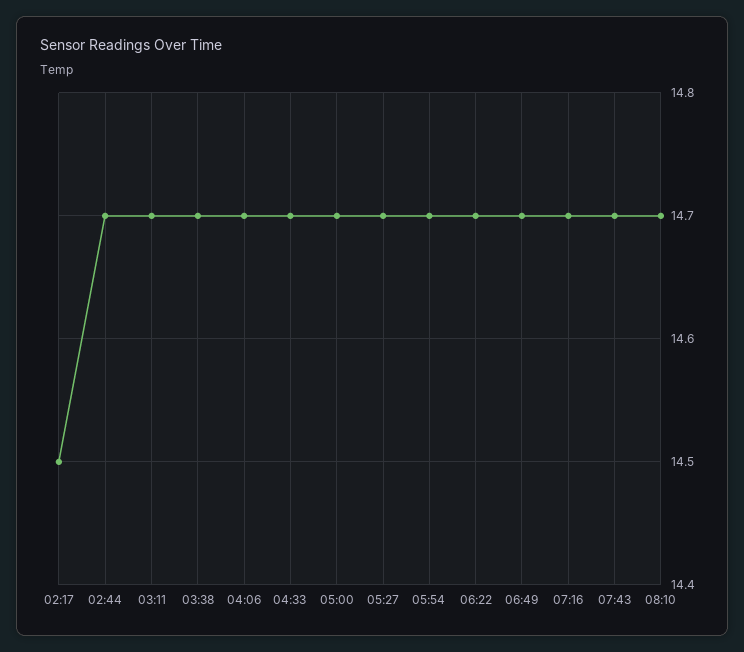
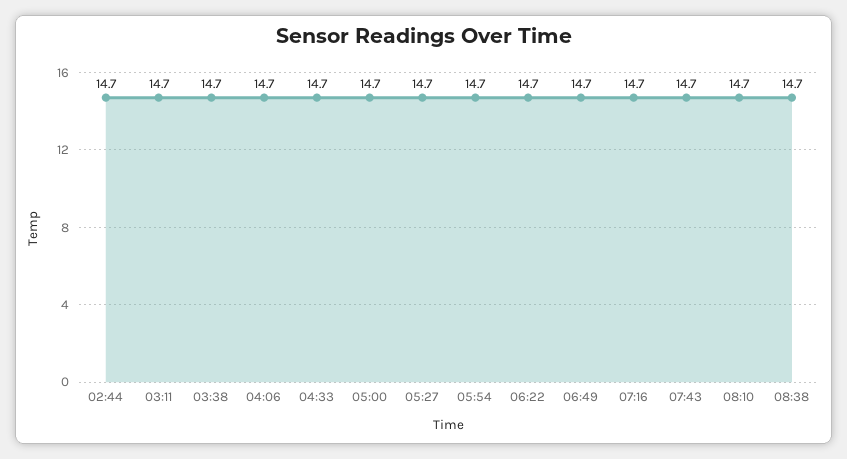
02:17: 14.5 -> none
08:38: none -> 14.7

